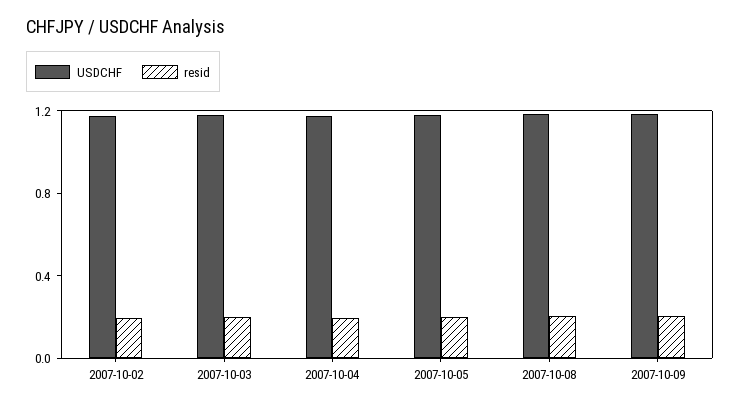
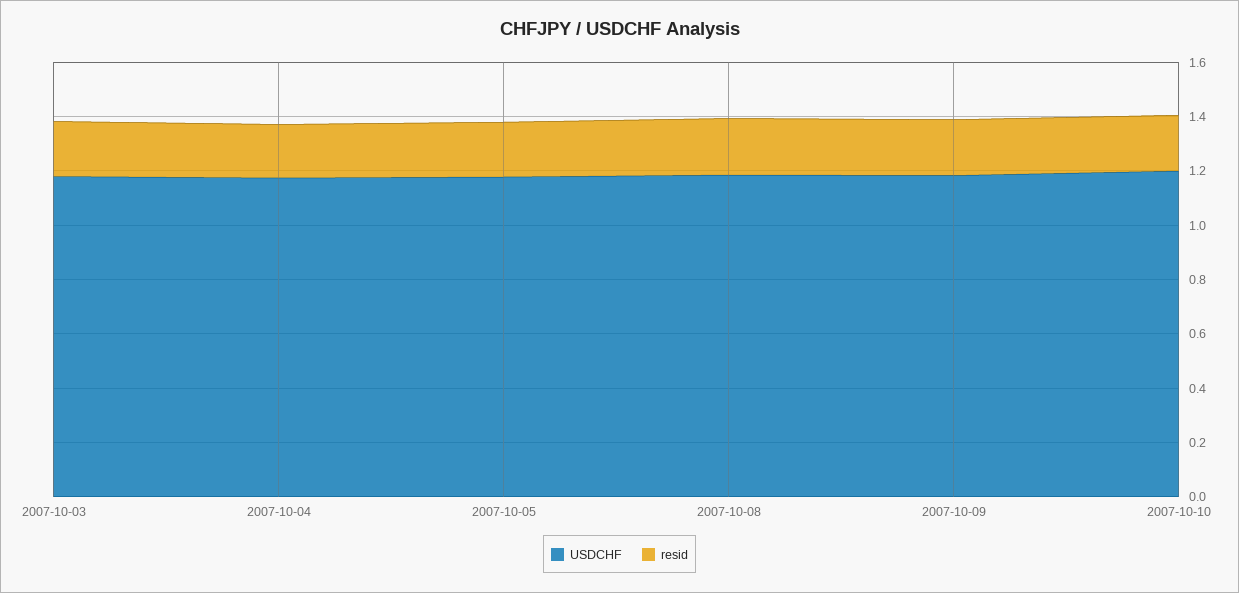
USDCHF, 2007-10-02: 1.2 -> none
resid, 2007-10-02: 0.2 -> none
USDCHF, 2007-10-10: none -> 1.2
resid, 2007-10-10: none -> 0.2

